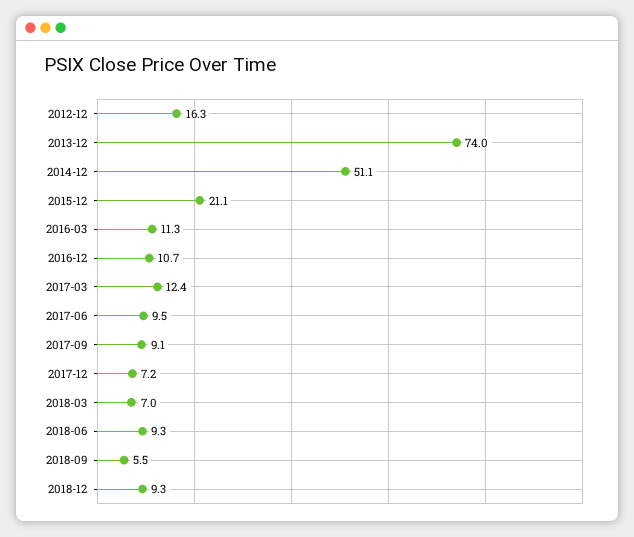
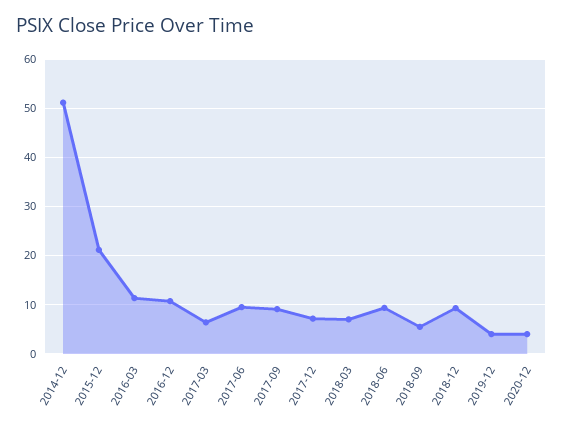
2012-12: 16.3 -> none
2013-12: 74 -> none
2017-03: 12.4 -> 6
2019-12: none -> 4
2020-12: none -> 4

